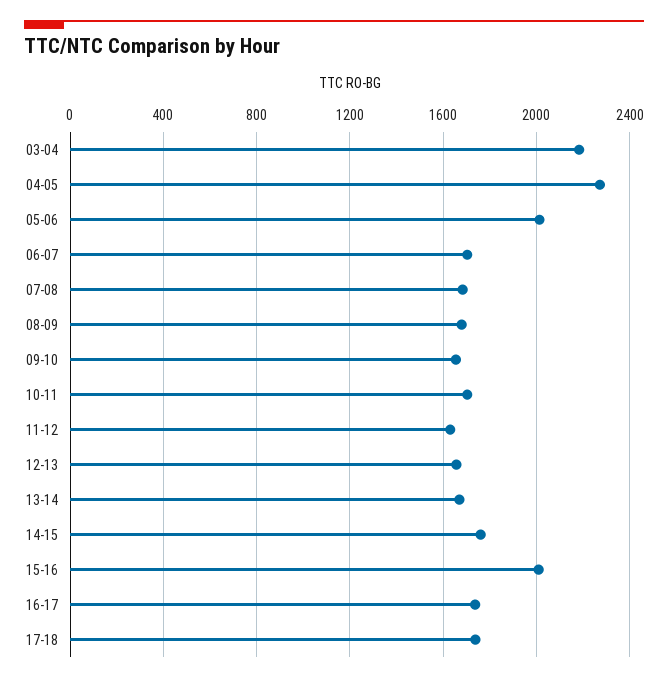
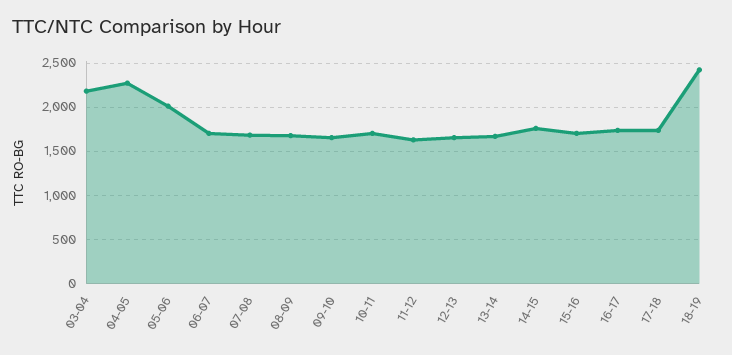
15-16: 2000 -> 1700
18-19: none -> 2400

